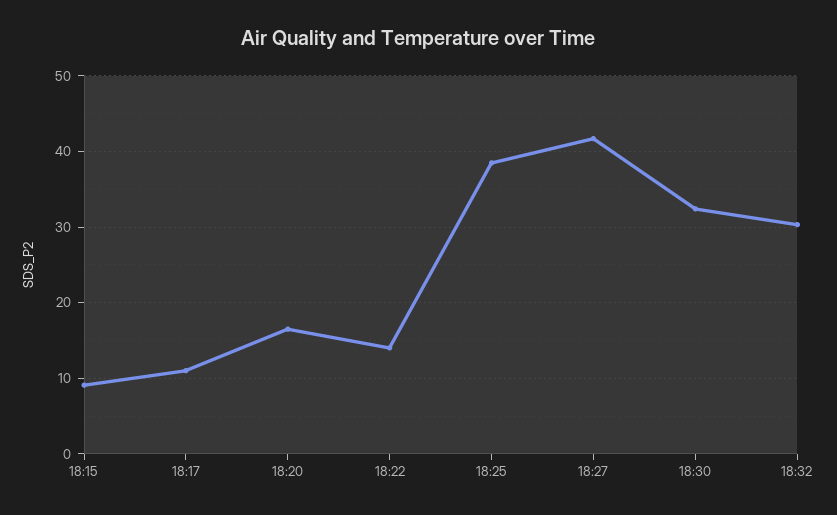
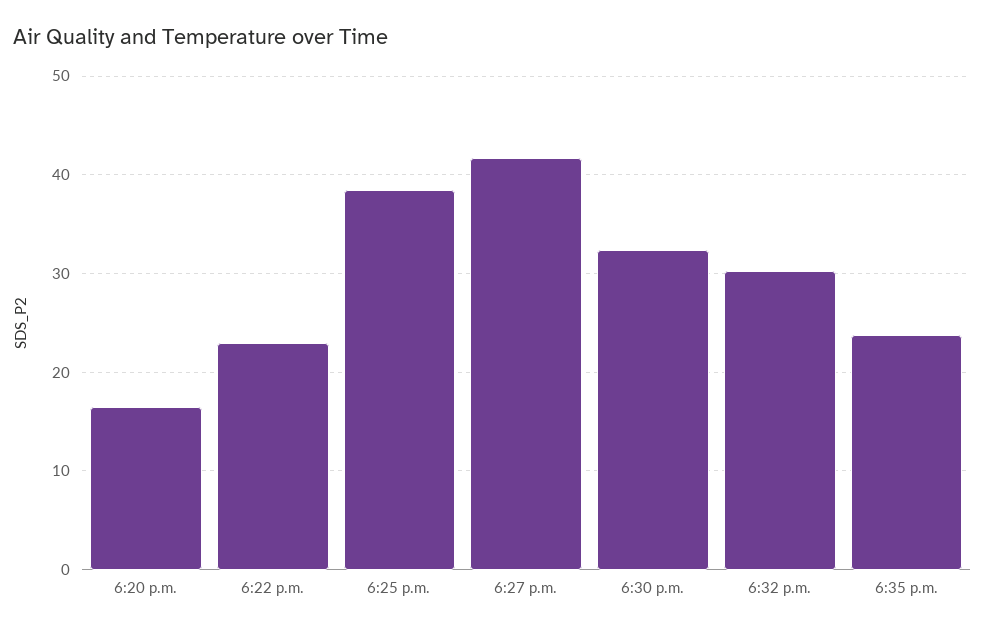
18:15: 9 -> none
18:17: 11 -> none
18:22: 14 -> 23
6:35 p.m.: none -> 24

